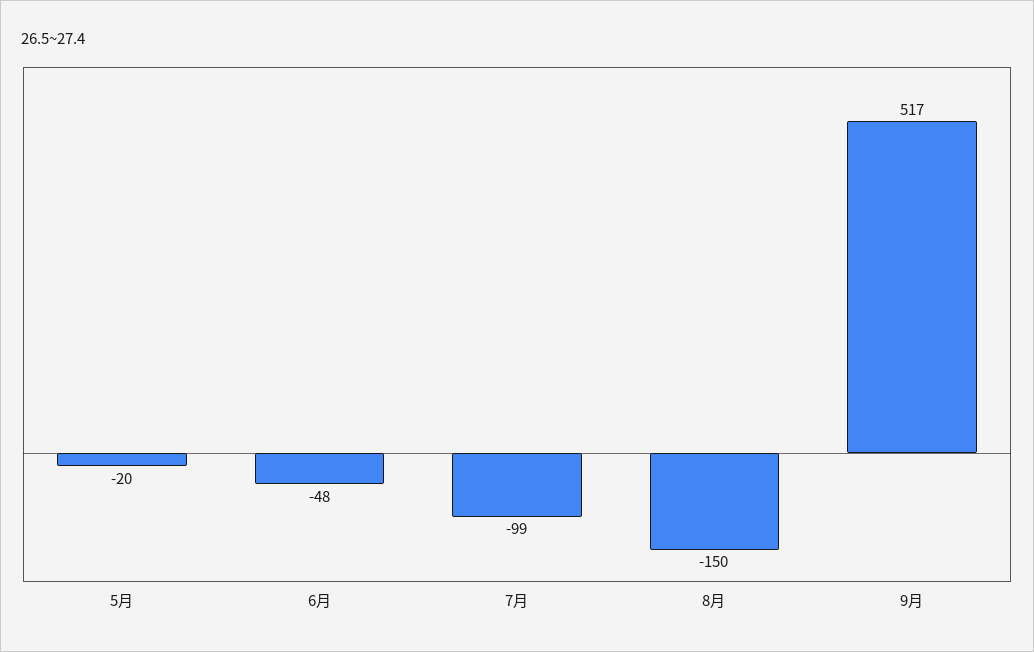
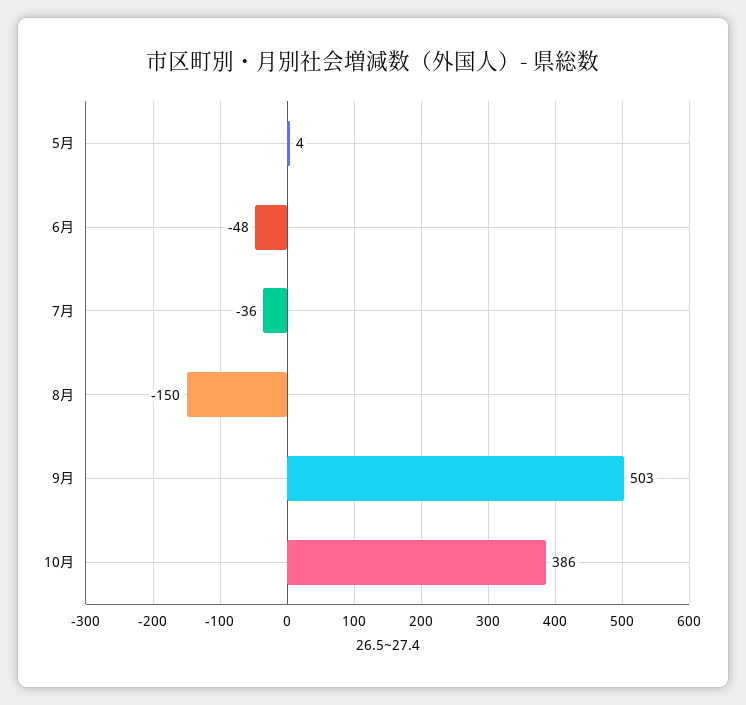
5月: -20 -> 4
7月: -99 -> -36
9月: 517 -> 503
10月: none -> 386

